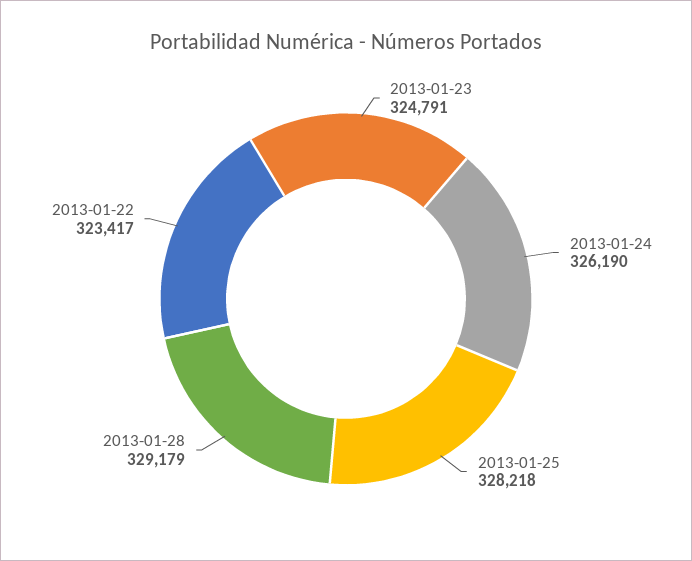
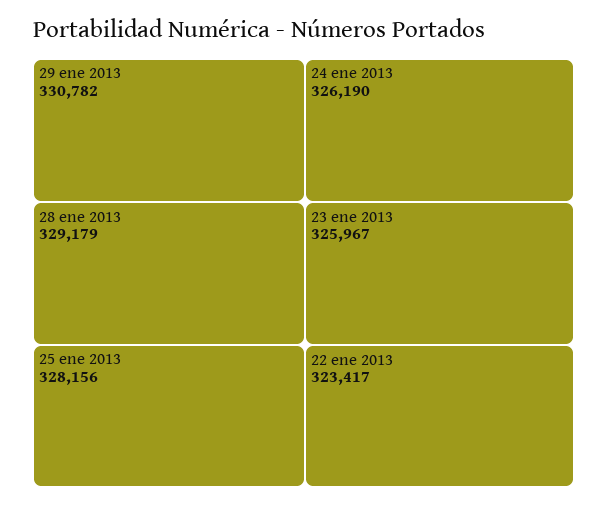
2013-01-23: 324791 -> 325967
2013-01-25: 328218 -> 328156
29 ene 2013: none -> 330782

